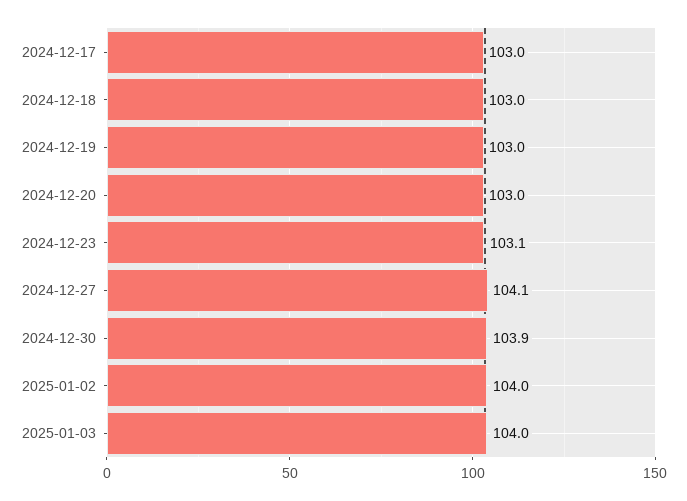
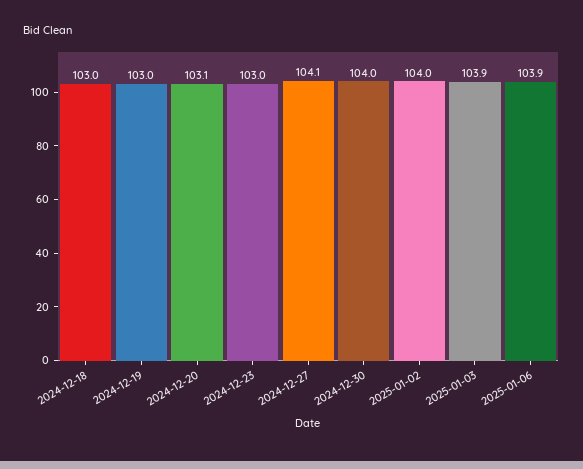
2024-12-17: 103 -> none
2024-12-20: 103 -> 103.1
2024-12-23: 103.1 -> 103
2024-12-30: 103.9 -> 104
2025-01-03: 104 -> 103.9
2025-01-06: none -> 103.9

